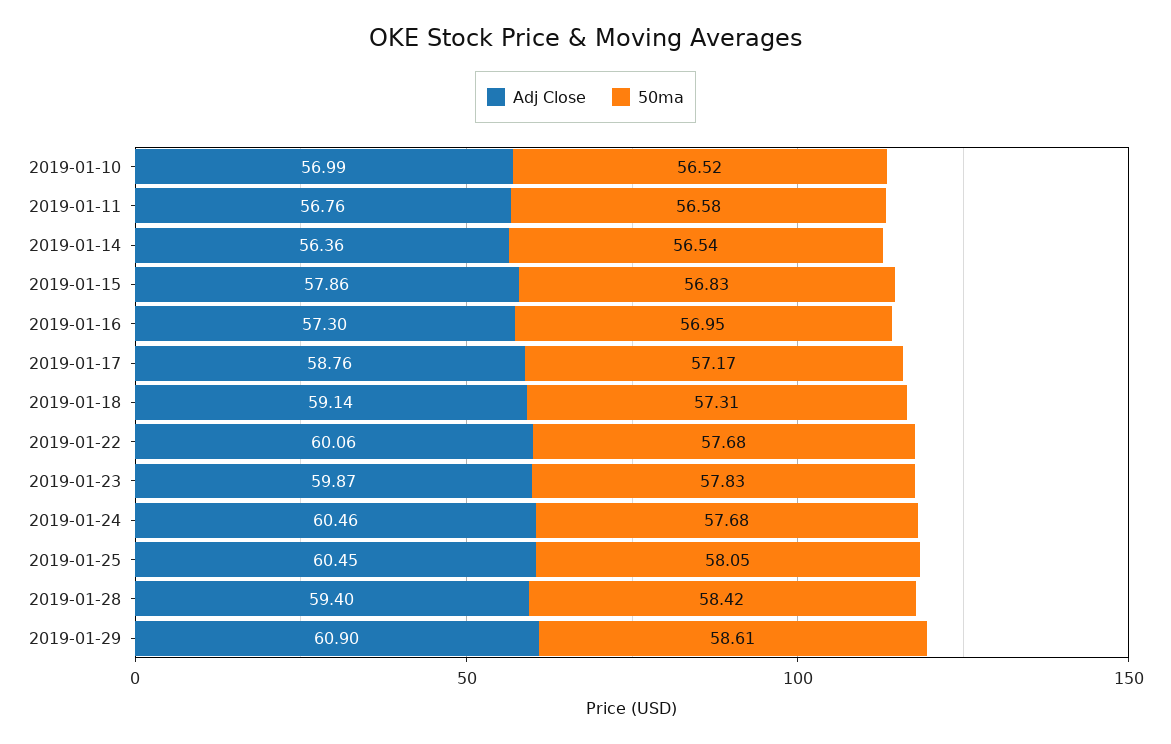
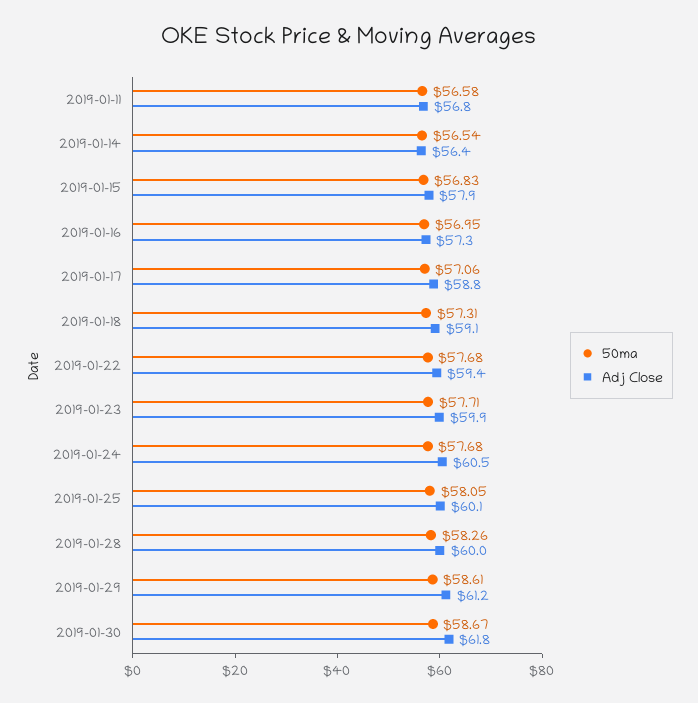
Adj Close, 2019-01-10: 56.99 -> none
50ma, 2019-01-10: 56.52 -> none
50ma, 2019-01-17: 57.17 -> 57.06
Adj Close, 2019-01-22: 60.06 -> 59.4
50ma, 2019-01-23: 57.83 -> 57.71
Adj Close, 2019-01-25: 60.45 -> 60.1
Adj Close, 2019-01-28: 59.4 -> 60
50ma, 2019-01-28: 58.42 -> 58.26
Adj Close, 2019-01-29: 60.9 -> 61.2
50ma, 2019-01-30: none -> 58.67
Adj Close, 2019-01-30: none -> 61.8

